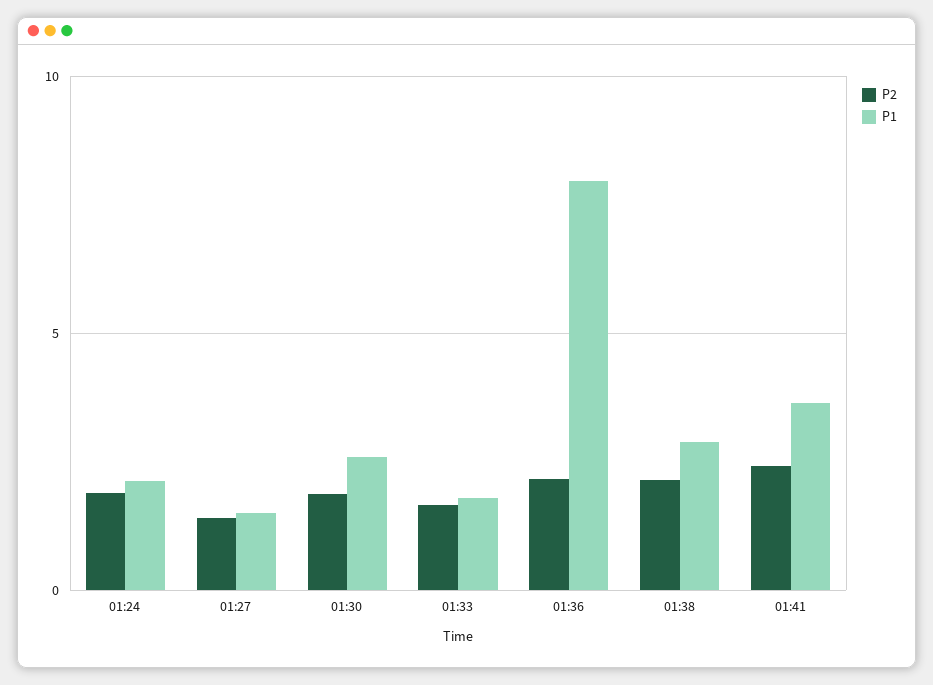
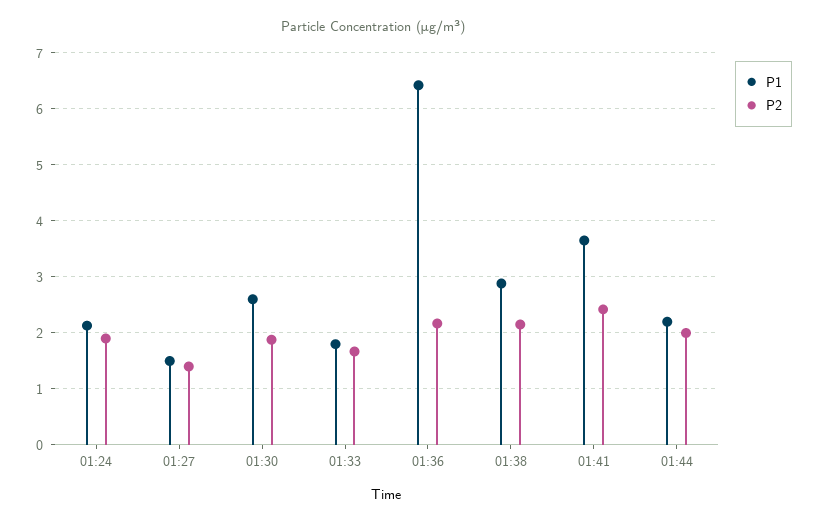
P1, 01:36: 8 -> 6.4
P1, 01:44: none -> 2.2
P2, 01:44: none -> 2

